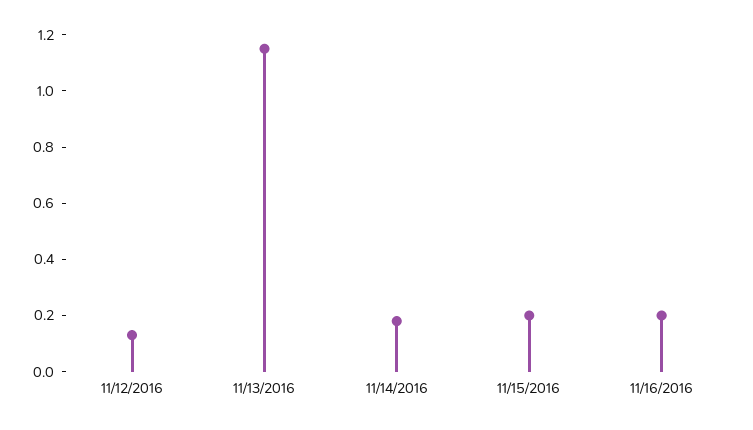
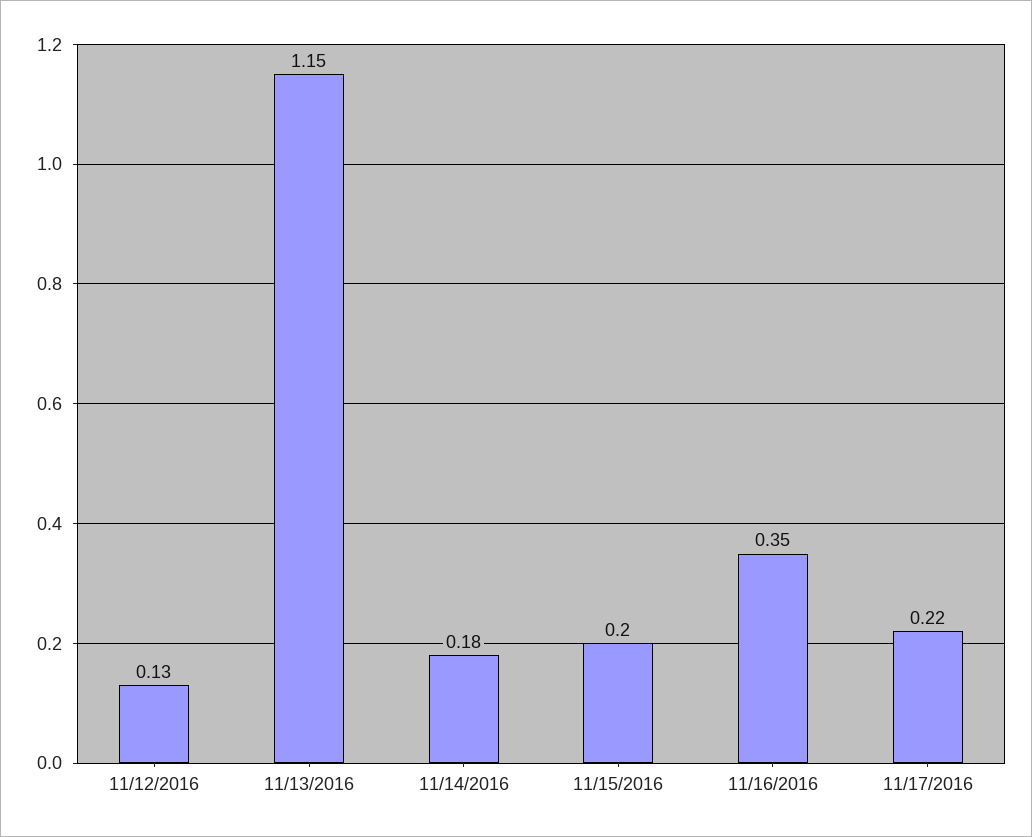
11/16/2016: 0.2 -> 0.35
11/17/2016: none -> 0.22

